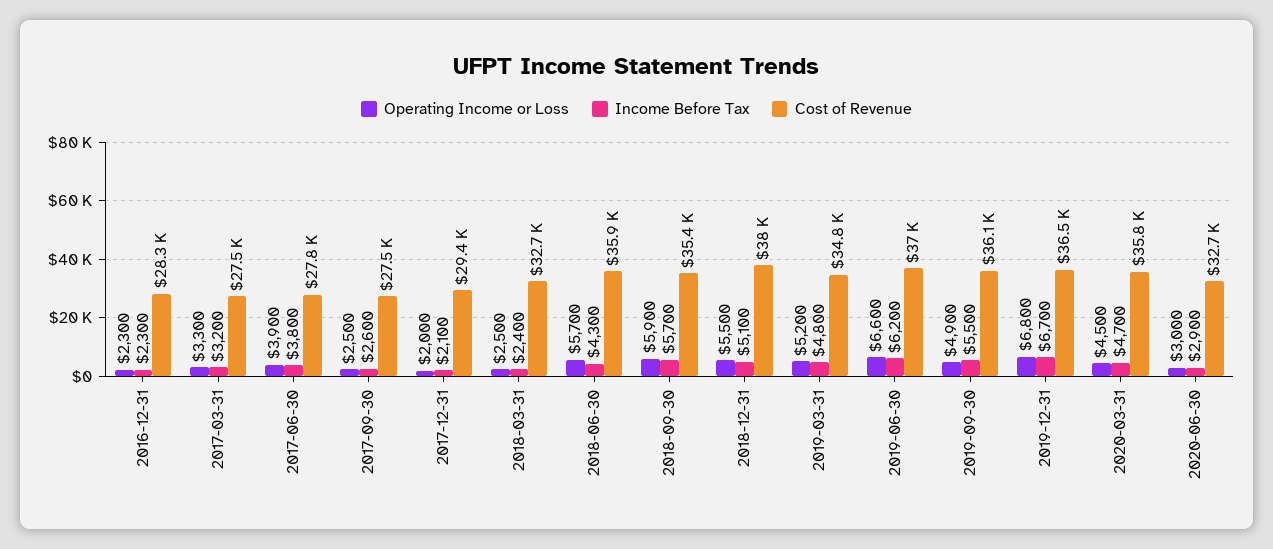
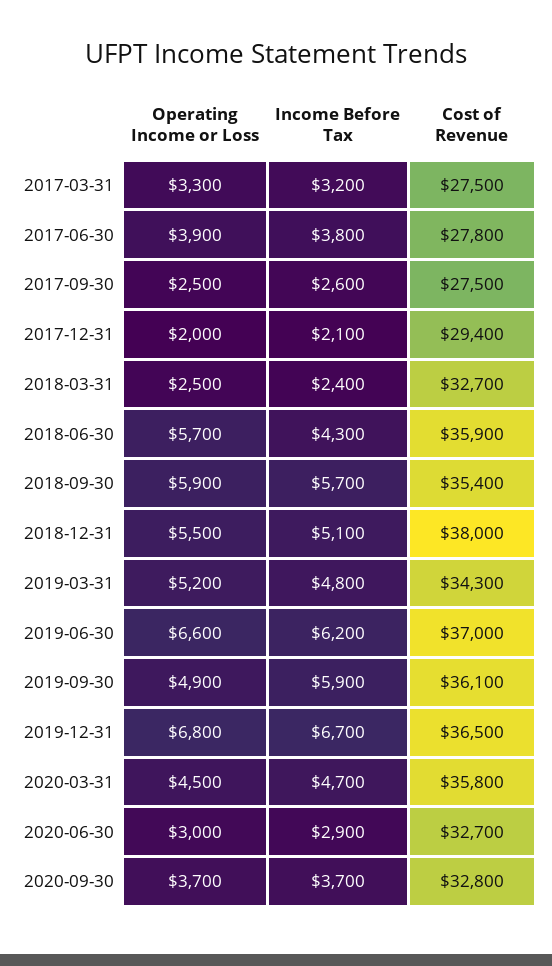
Operating Income or Loss, 2016-12-31: 2300 -> none
Income Before Tax, 2016-12-31: 2300 -> none
Cost of Revenue, 2016-12-31: 28300 -> none
Cost of Revenue, 2019-03-31: 34800 -> 34300
Income Before Tax, 2019-09-30: 5500 -> 5900
Operating Income or Loss, 2020-09-30: none -> 3700
Income Before Tax, 2020-09-30: none -> 3700
Cost of Revenue, 2020-09-30: none -> 32800

